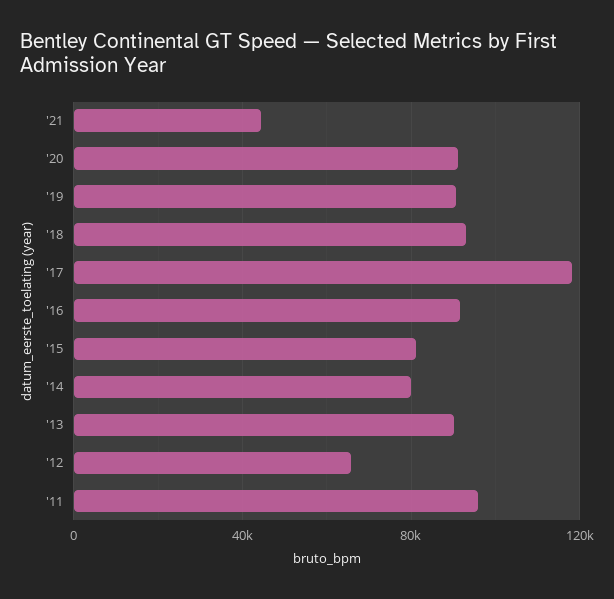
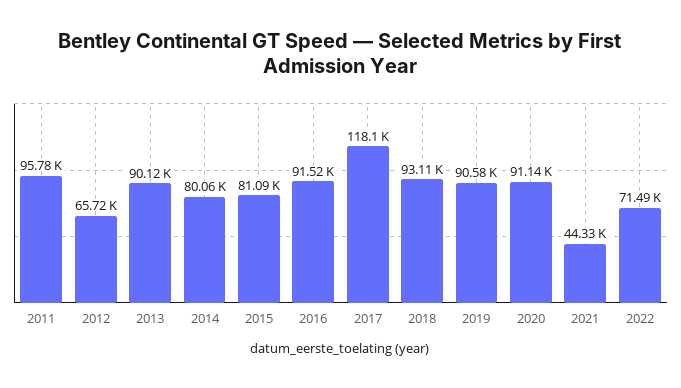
2022: none -> 71490

